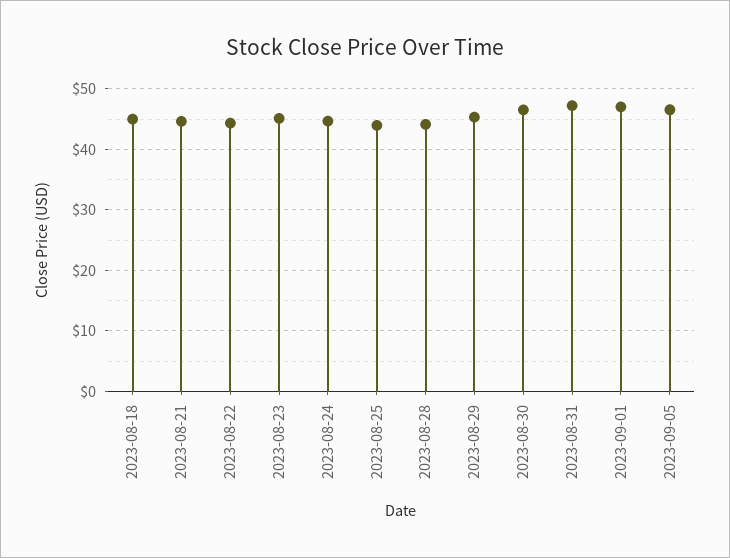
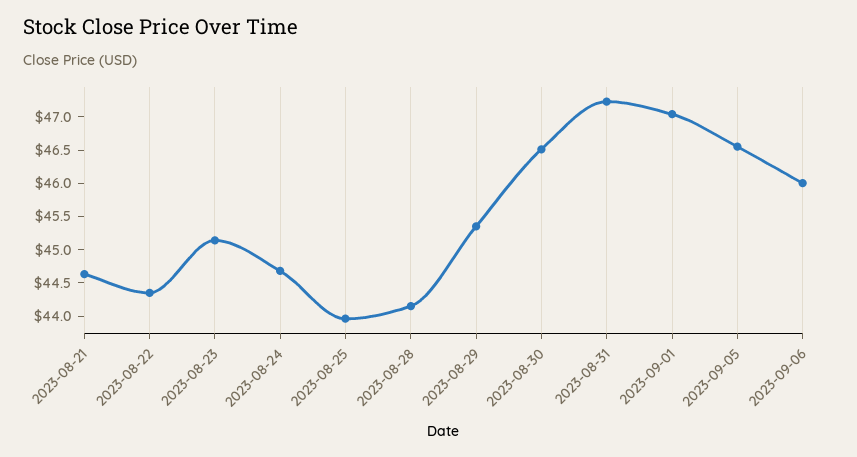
2023-08-18: 45 -> none
2023-09-06: none -> 46

